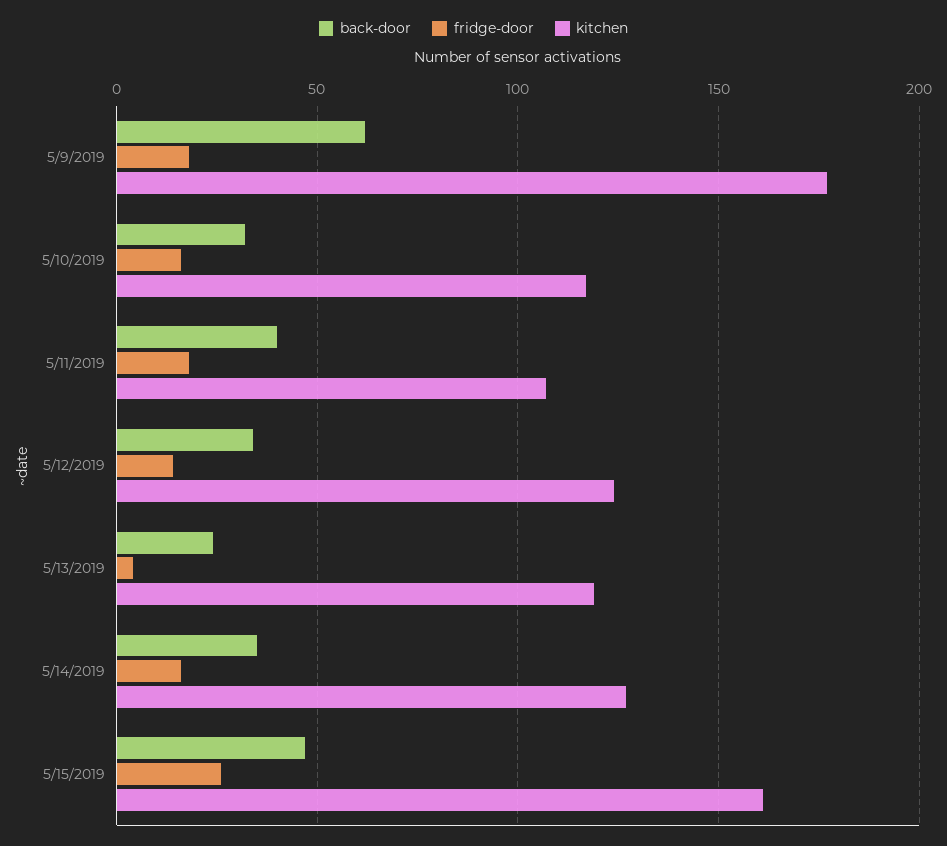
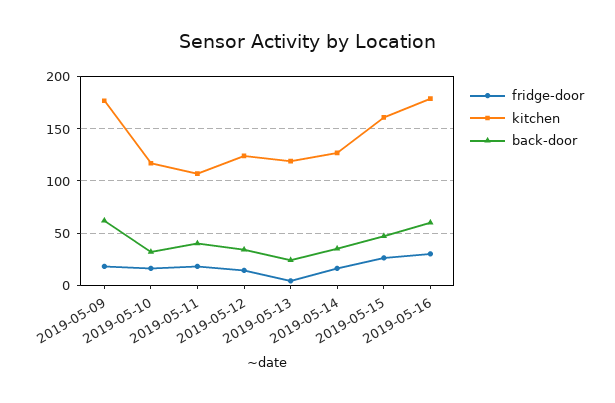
fridge-door, 2019-05-16: none -> 30
kitchen, 2019-05-16: none -> 180
back-door, 2019-05-16: none -> 60

